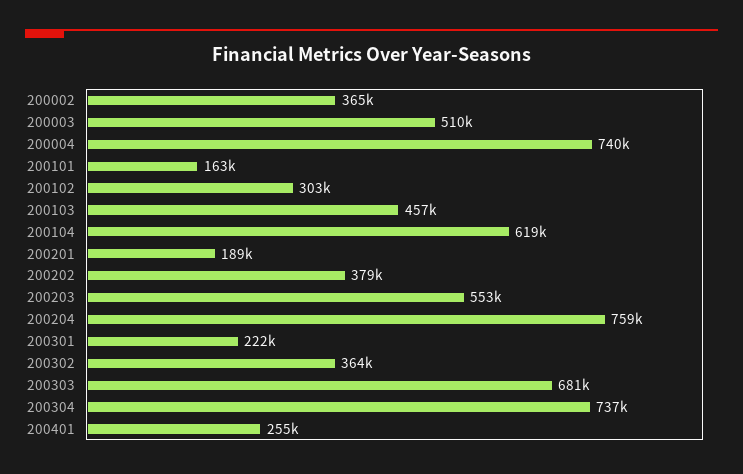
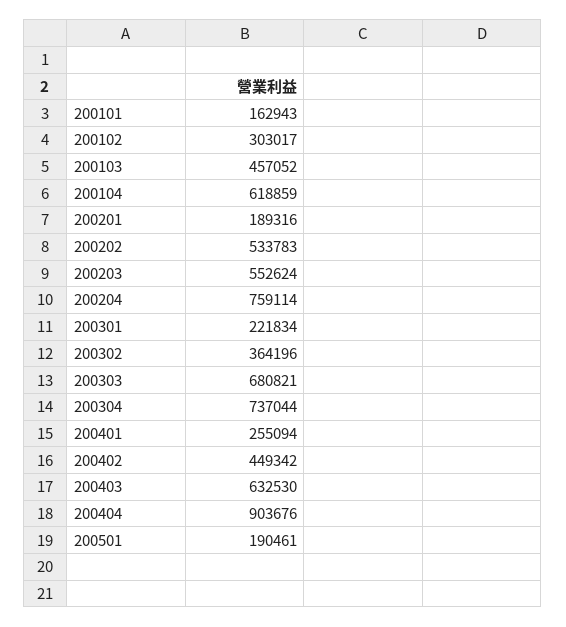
200002: 365000 -> none
200003: 510000 -> none
200004: 740000 -> none
200202: 379000 -> 533783
200402: none -> 449342
200403: none -> 632530
200404: none -> 903676
200501: none -> 190461

